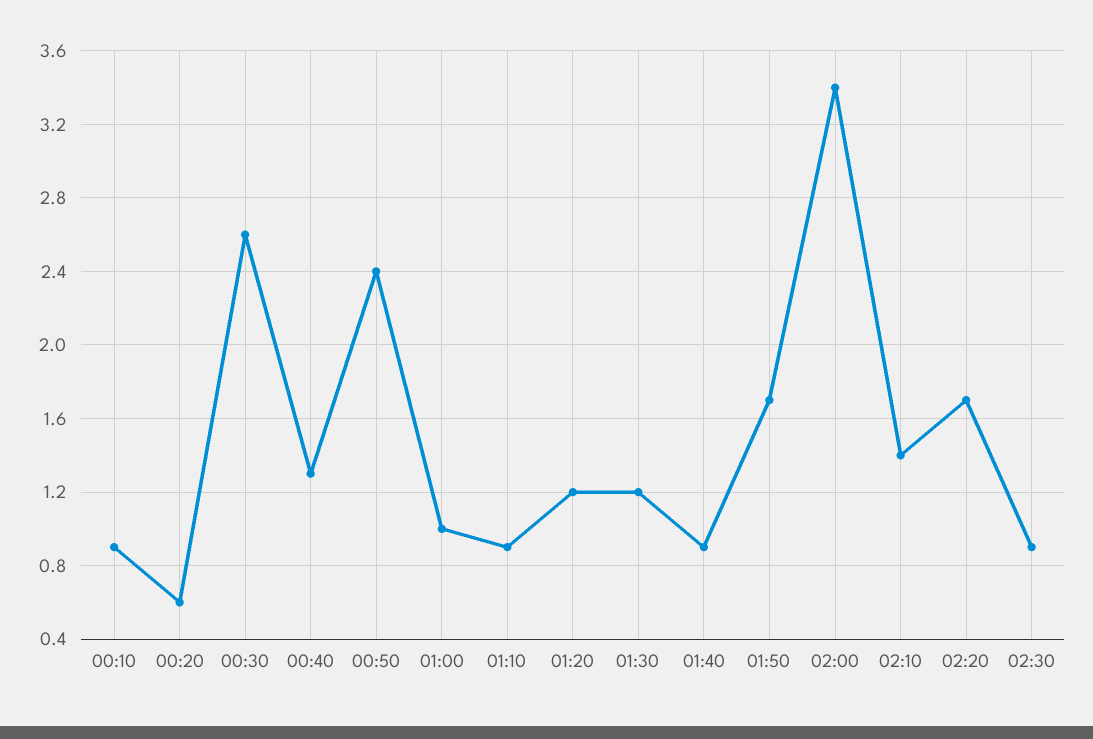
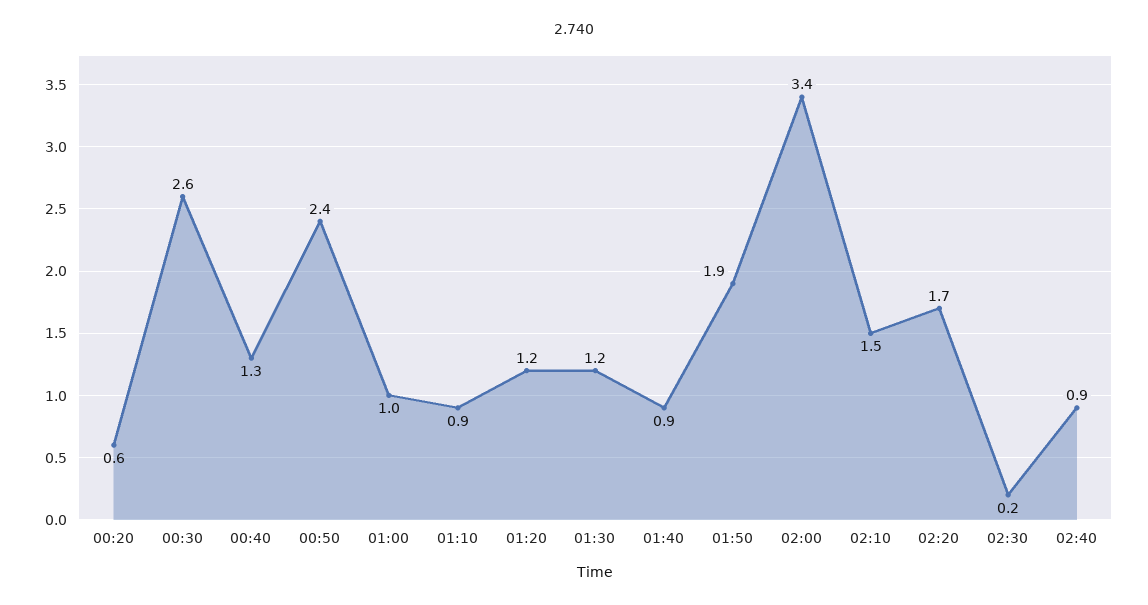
00:10: 0.9 -> none
01:50: 1.7 -> 1.9
02:10: 1.4 -> 1.5
02:30: 0.9 -> 0.2
02:40: none -> 0.9

